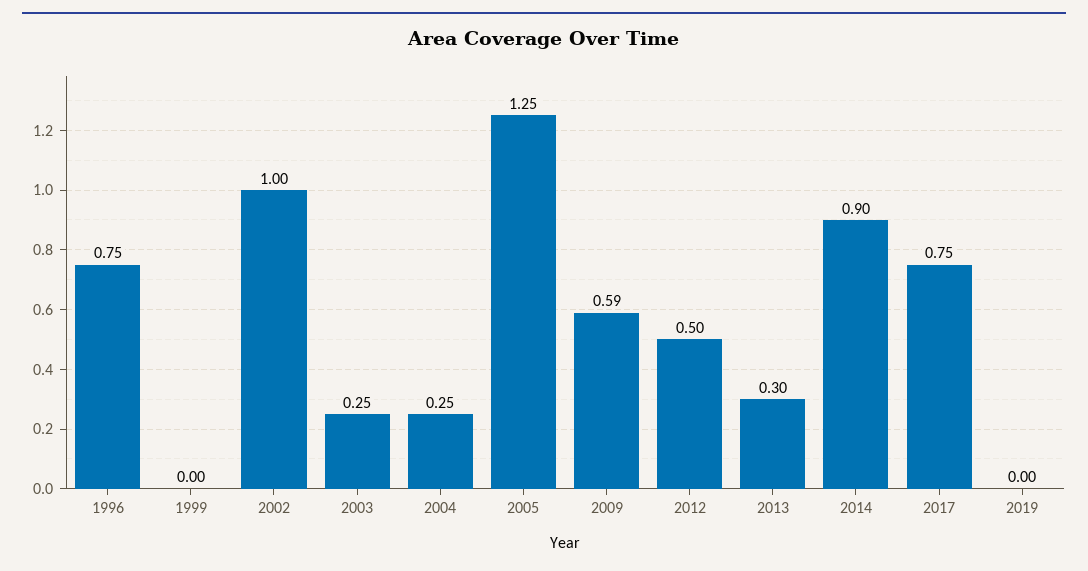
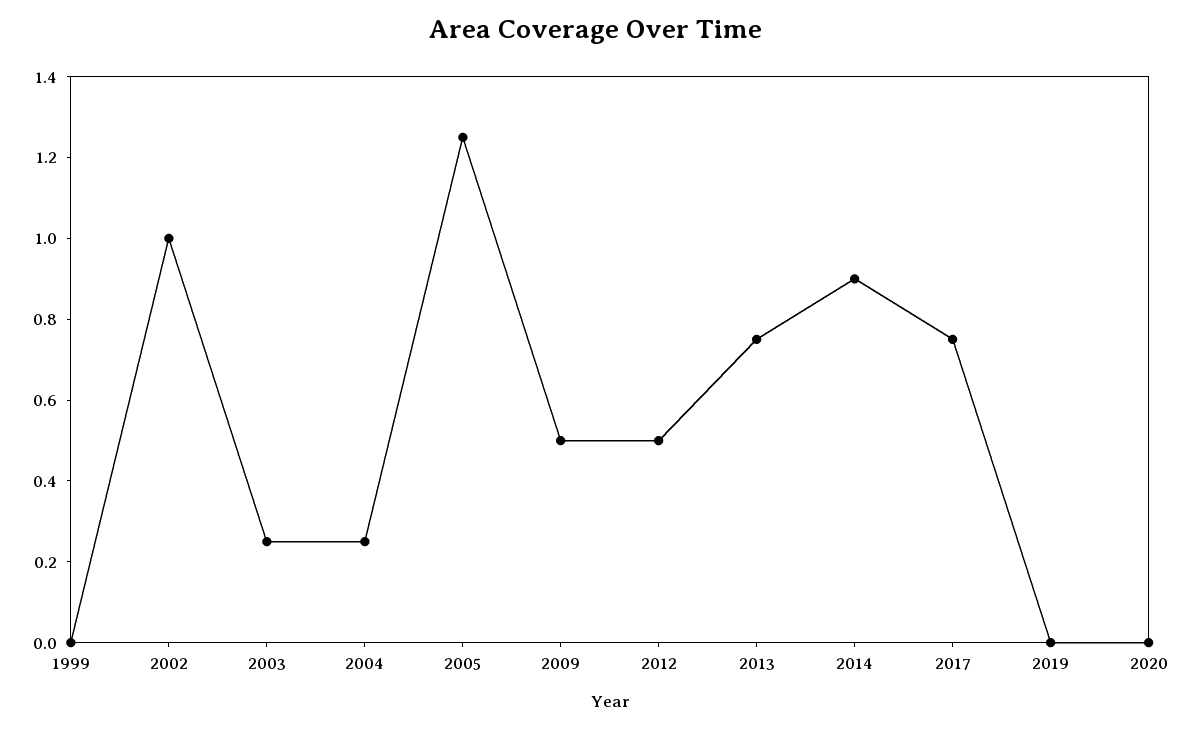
1996: 0.75 -> none
2009: 0.59 -> 0.5
2013: 0.3 -> 0.75
2020: none -> 0

